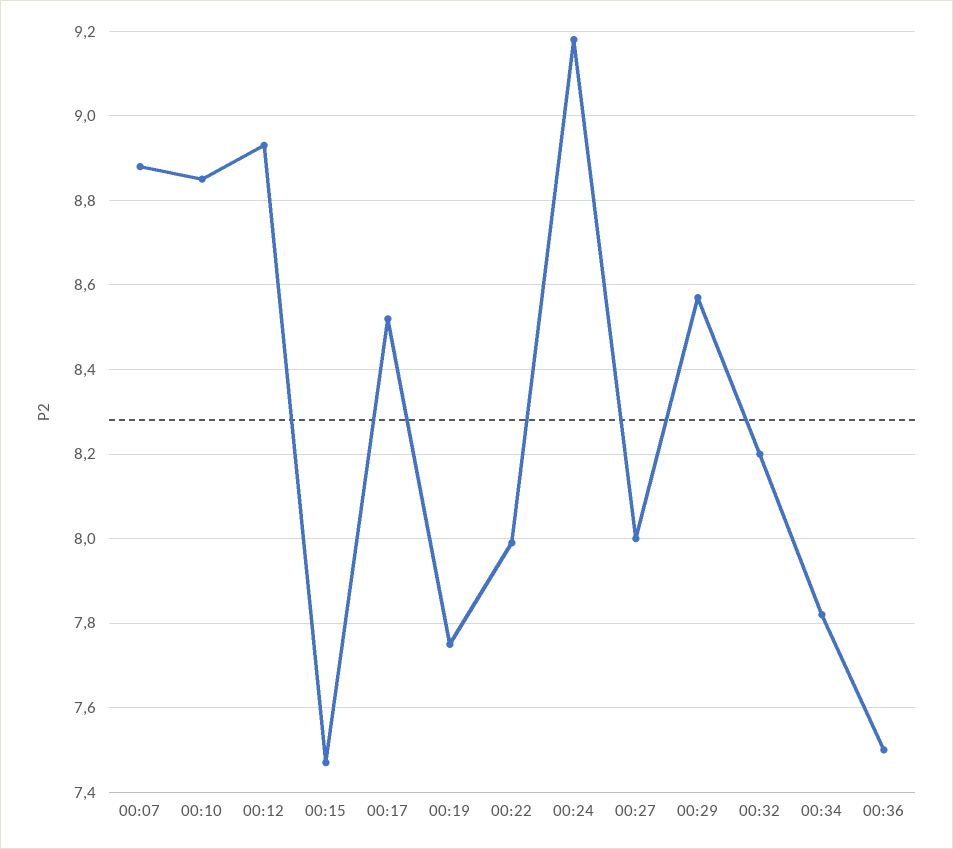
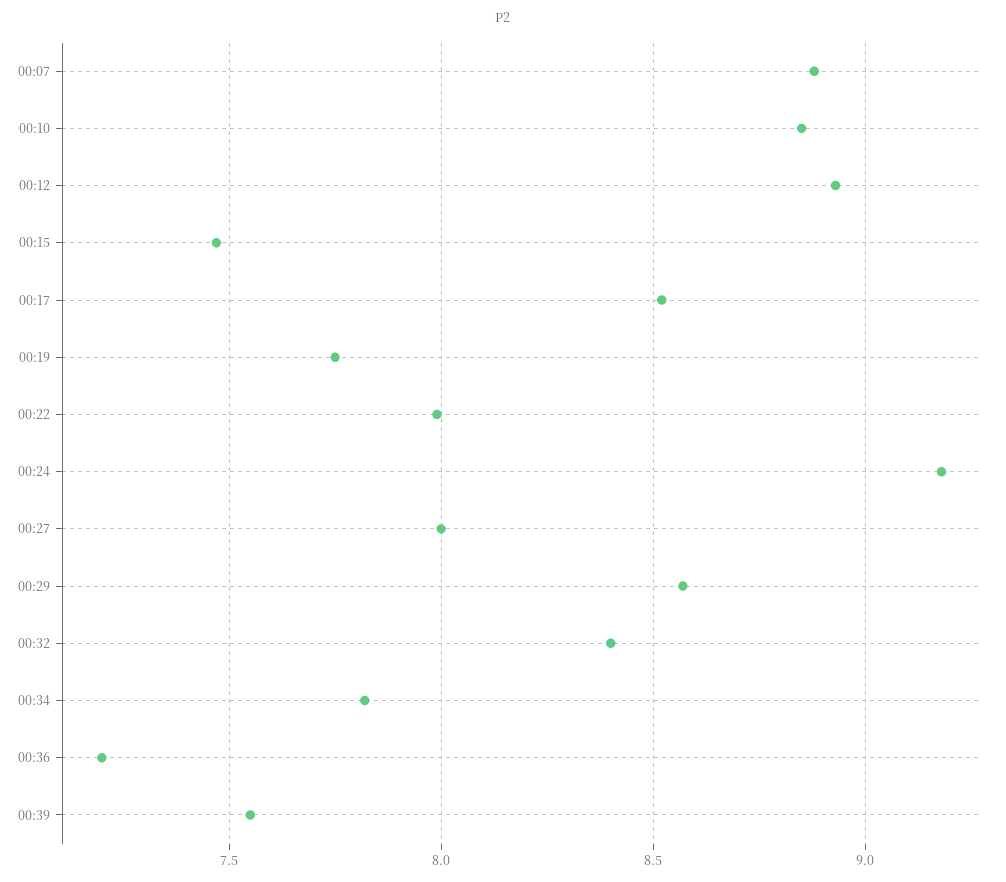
00:32: 8.2 -> 8.4
00:36: 7.5 -> 7.2
00:39: none -> 7.55

